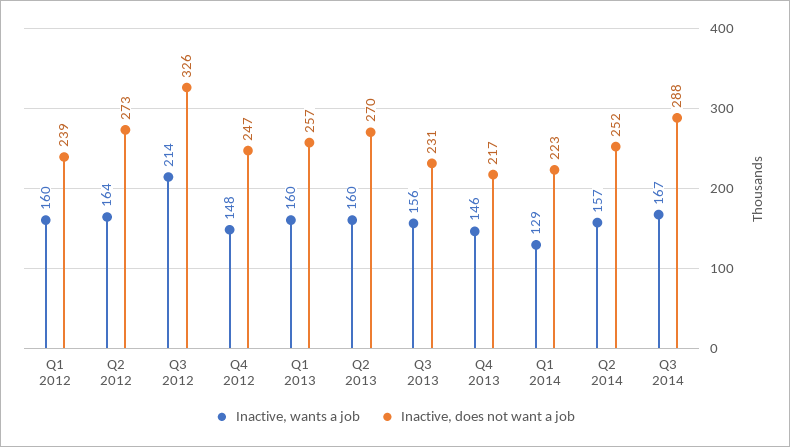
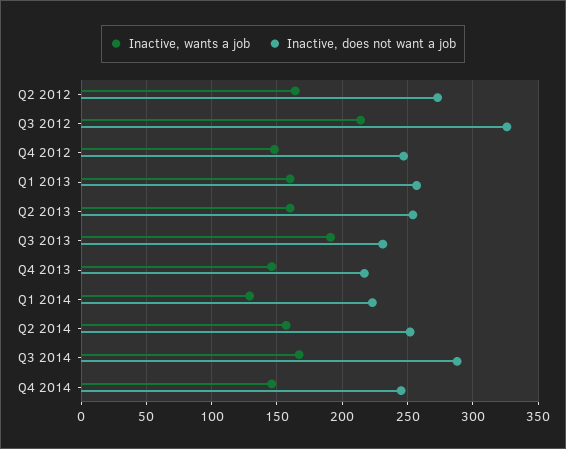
Inactive, wants a job, Q1 2012: 160 -> none
Inactive, does not want a job, Q1 2012: 239 -> none
Inactive, does not want a job, Q2 2013: 270 -> 255
Inactive, wants a job, Q3 2013: 156 -> 190
Inactive, wants a job, Q4 2014: none -> 145
Inactive, does not want a job, Q4 2014: none -> 245

